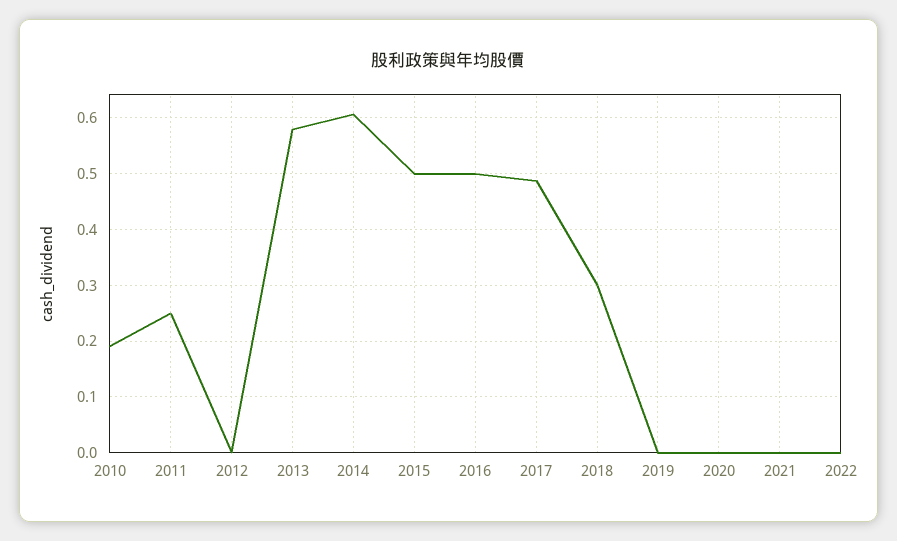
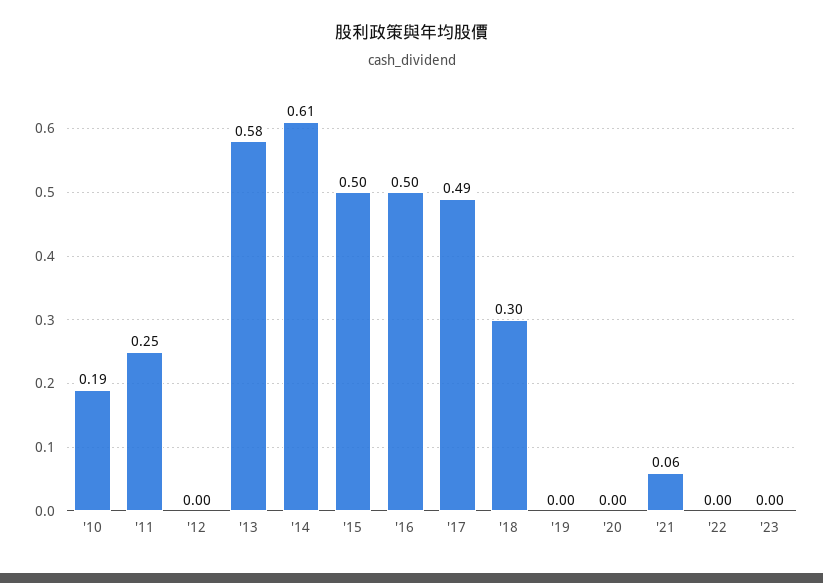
2021: 0 -> 0.06
'23: none -> 0

